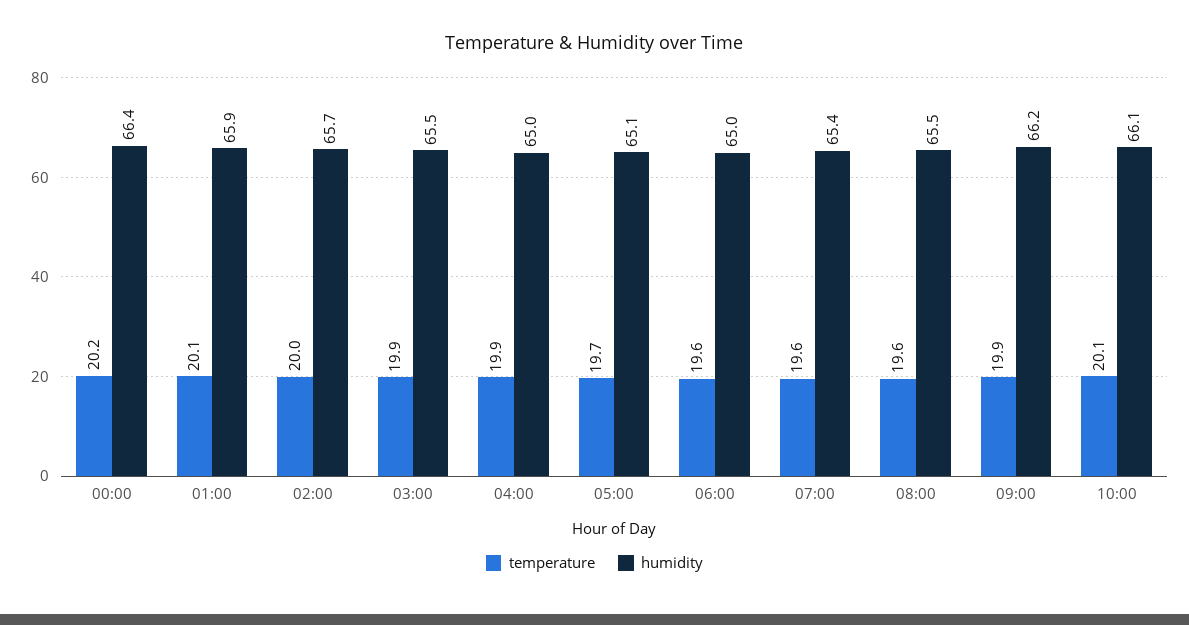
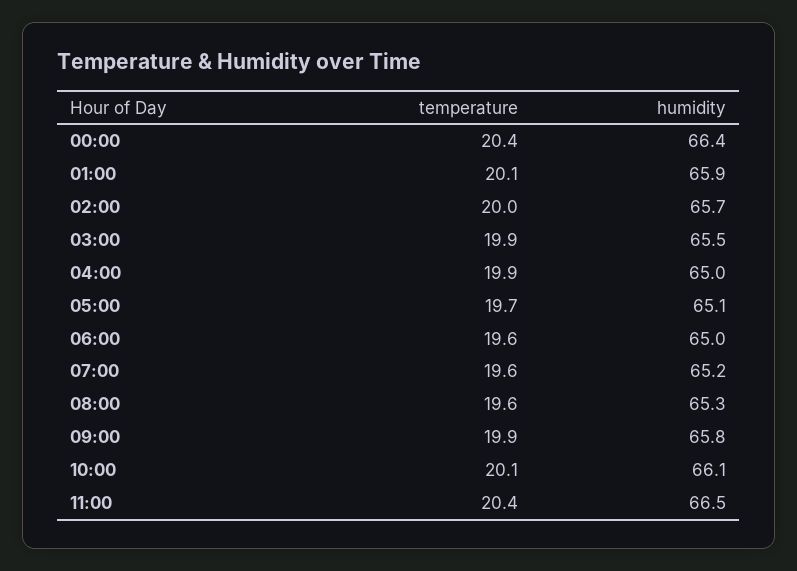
temperature, 00:00: 20.2 -> 20.4
humidity, 07:00: 65.4 -> 65.2
humidity, 08:00: 65.5 -> 65.3
humidity, 09:00: 66.2 -> 65.8
temperature, 11:00: none -> 20.4
humidity, 11:00: none -> 66.5

